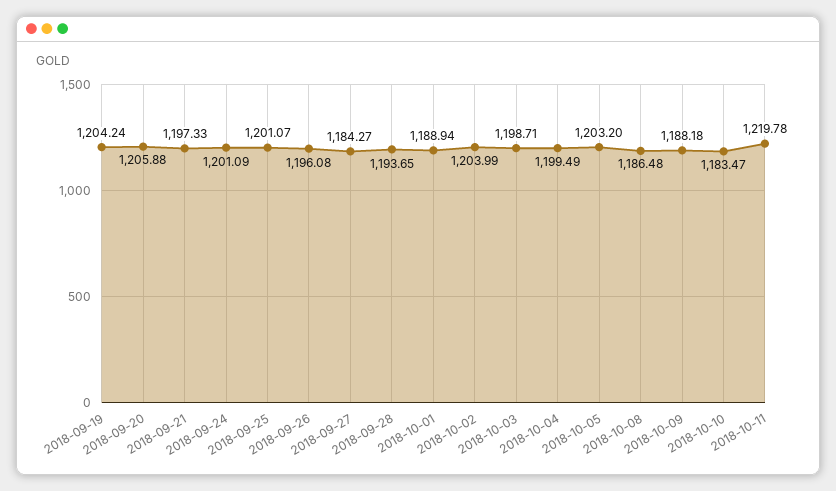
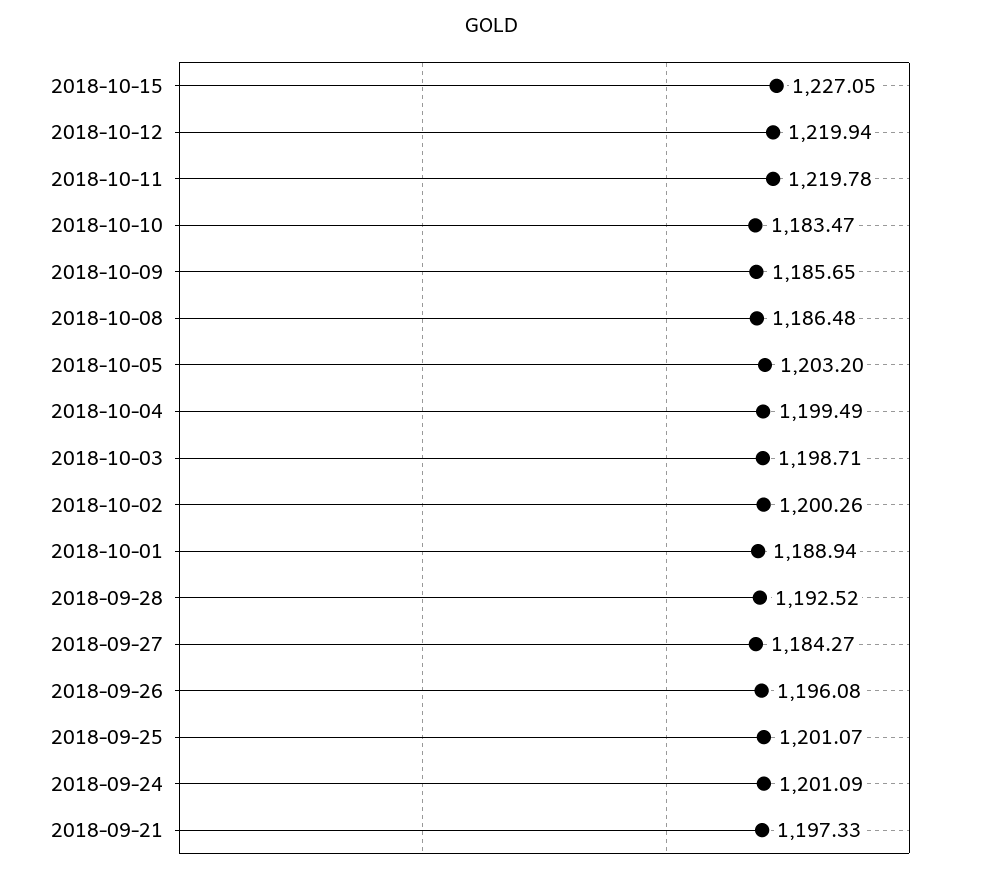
2018-09-19: 1204.24 -> none
2018-09-20: 1205.88 -> none
2018-09-28: 1193.65 -> 1192.52
2018-10-02: 1203.99 -> 1200.26
2018-10-09: 1188.18 -> 1185.65
2018-10-15: none -> 1227.05
2018-10-12: none -> 1219.94

